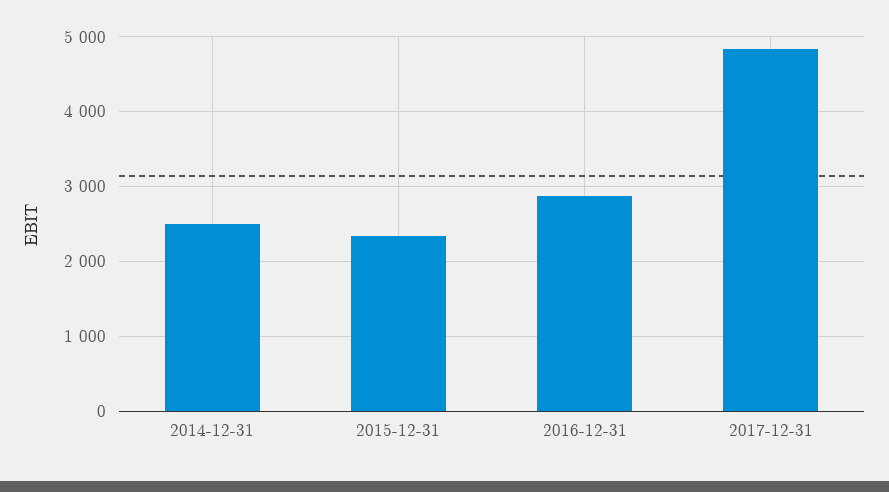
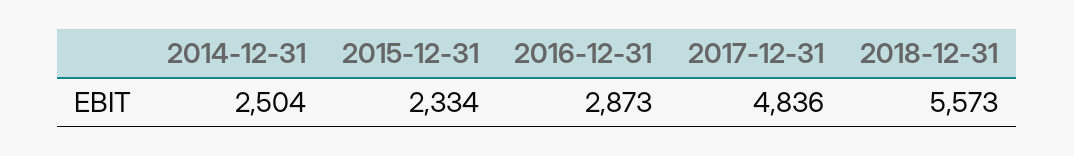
2018-12-31: none -> 5573

